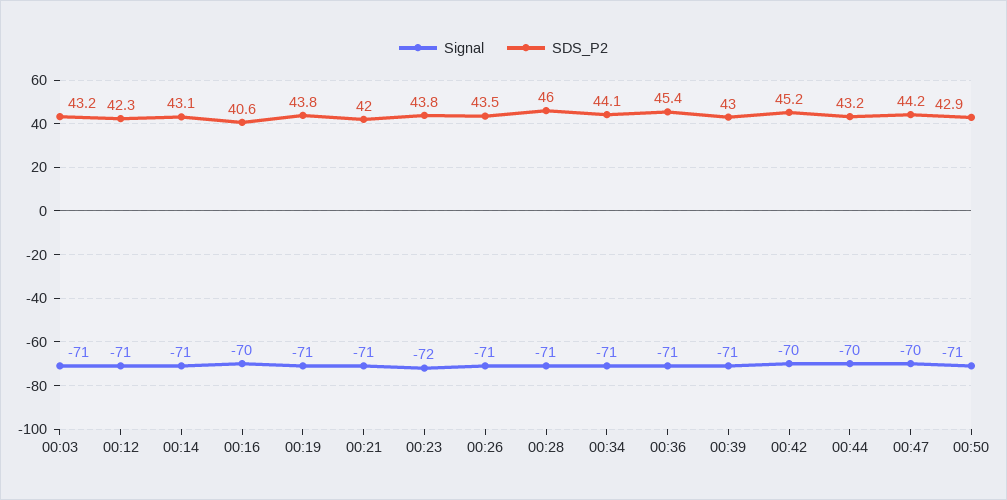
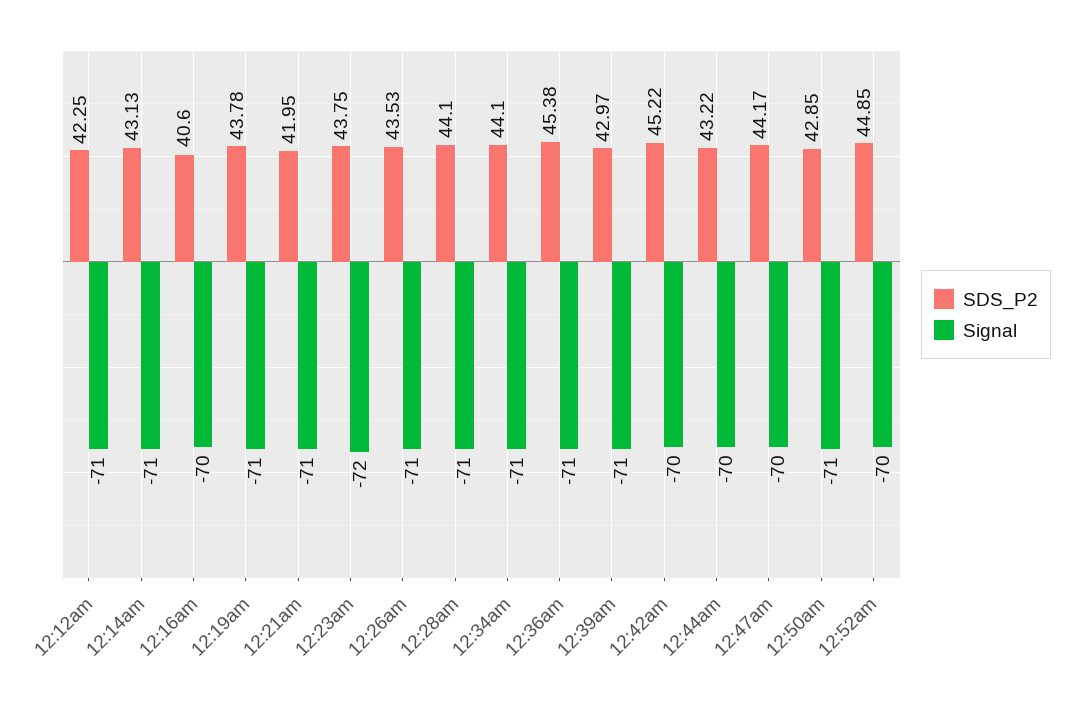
Signal, 00:03: -71 -> none
SDS_P2, 00:03: 43.2 -> none
SDS_P2, 00:28: 46 -> 44.1
SDS_P2, 12:52am: none -> 44.85
Signal, 12:52am: none -> -70

